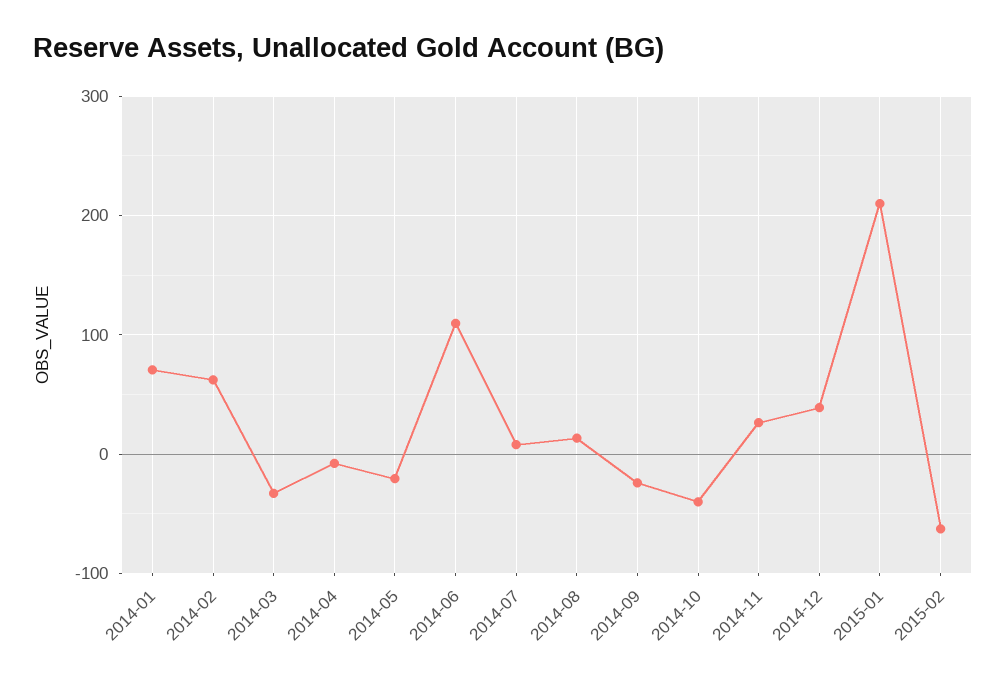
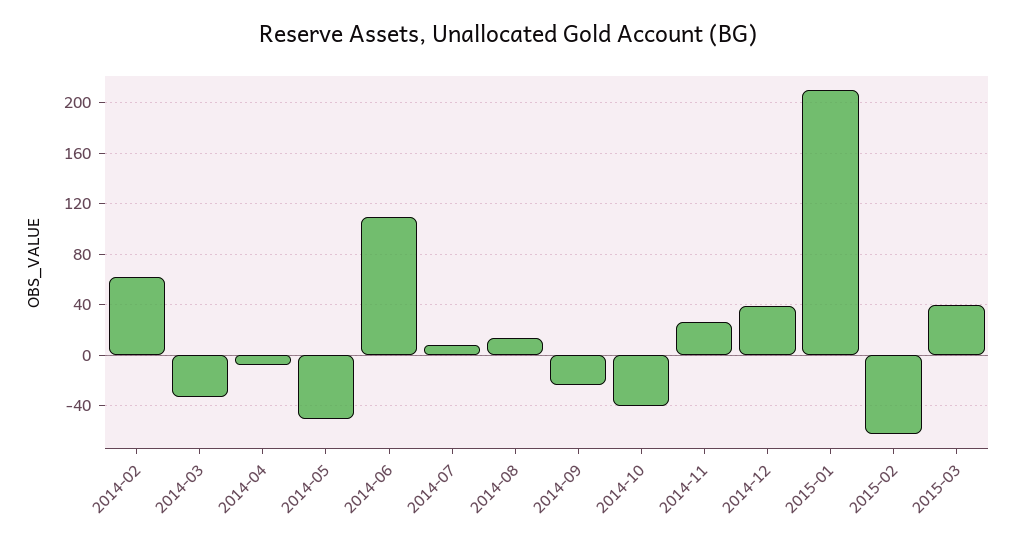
2014-01: 70 -> none
2014-05: -20 -> -50
2015-03: none -> 40

